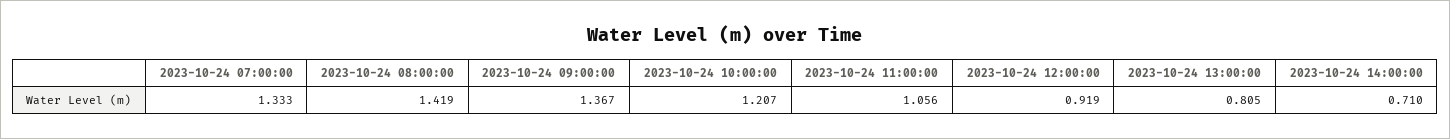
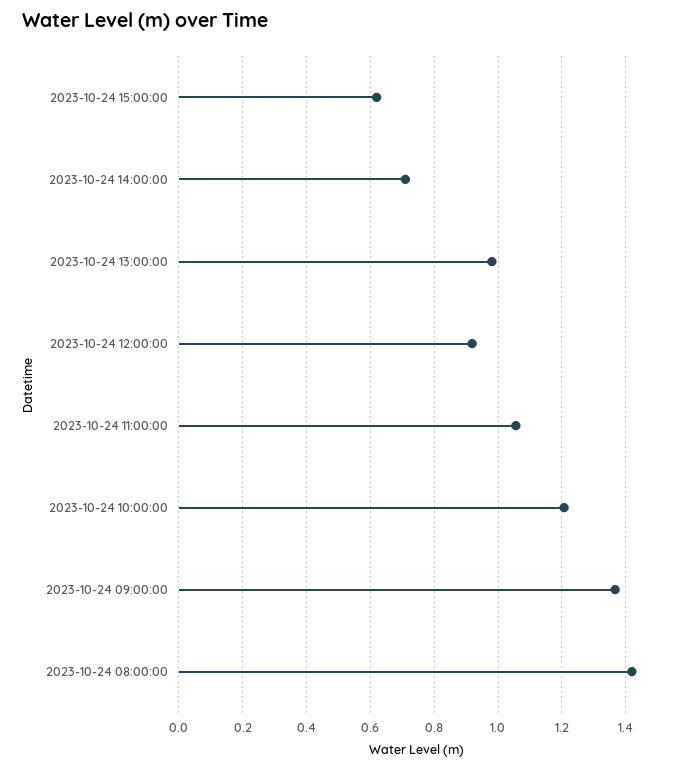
2023-10-24 07:00:00: 1.333 -> none
2023-10-24 13:00:00: 0.805 -> 0.98
2023-10-24 15:00:00: none -> 0.62

